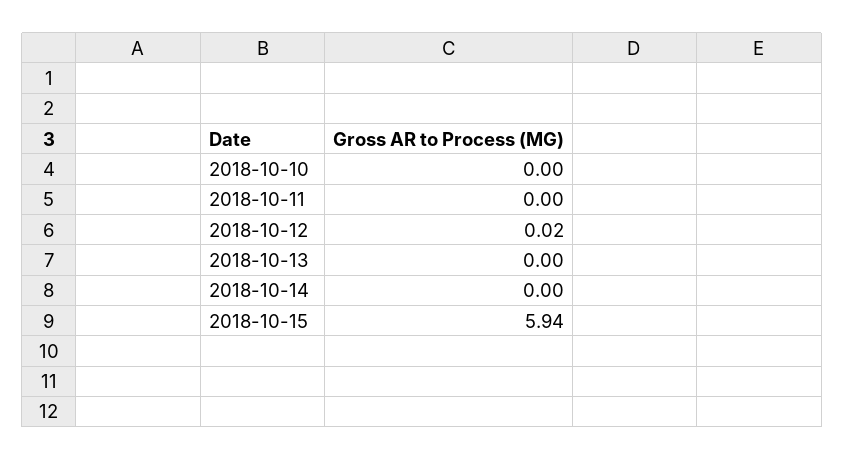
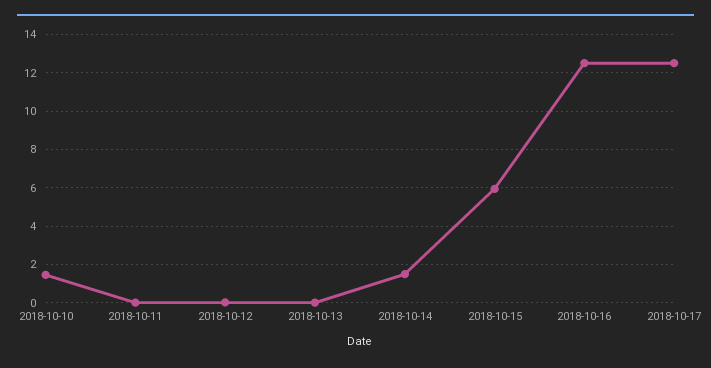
2018-10-10: 0 -> 1.5
2018-10-14: 0 -> 1.5
2018-10-16: none -> 12.5
2018-10-17: none -> 12.5

